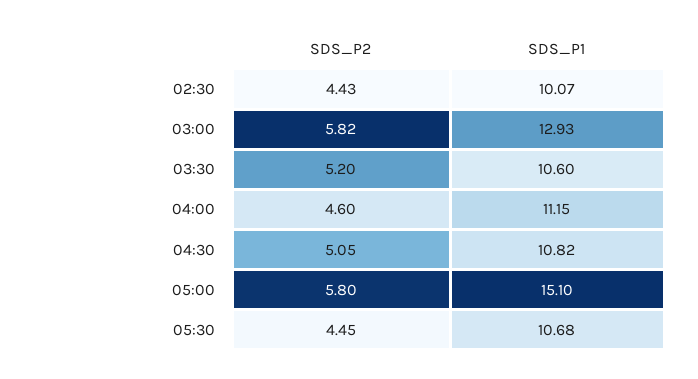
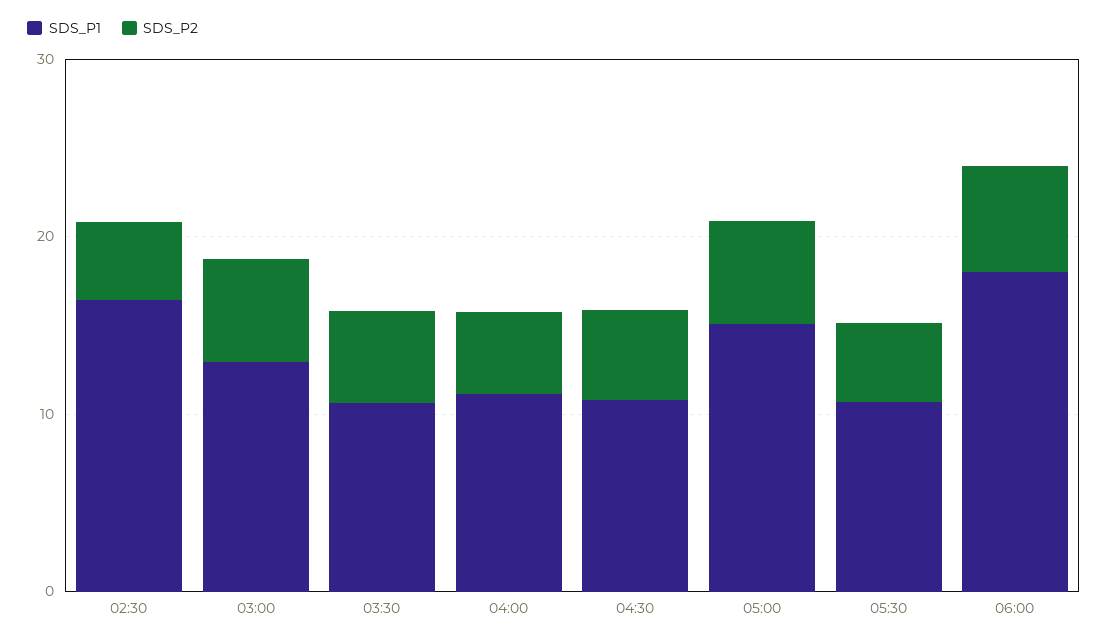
SDS_P1, 02:30: 10.07 -> 16
SDS_P1, 06:00: none -> 18
SDS_P2, 06:00: none -> 6

